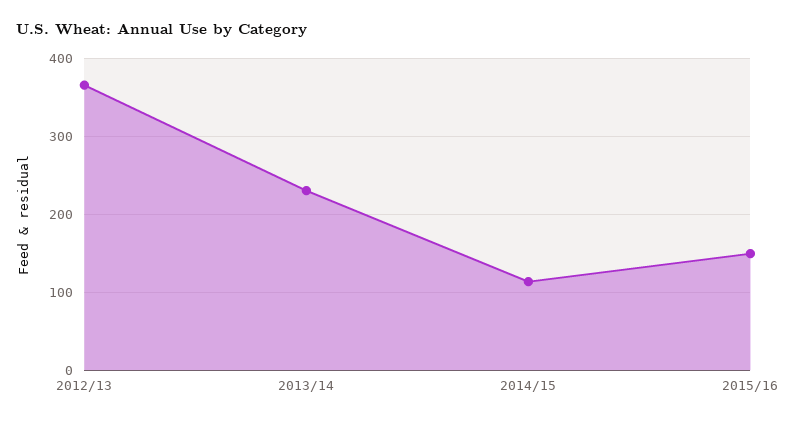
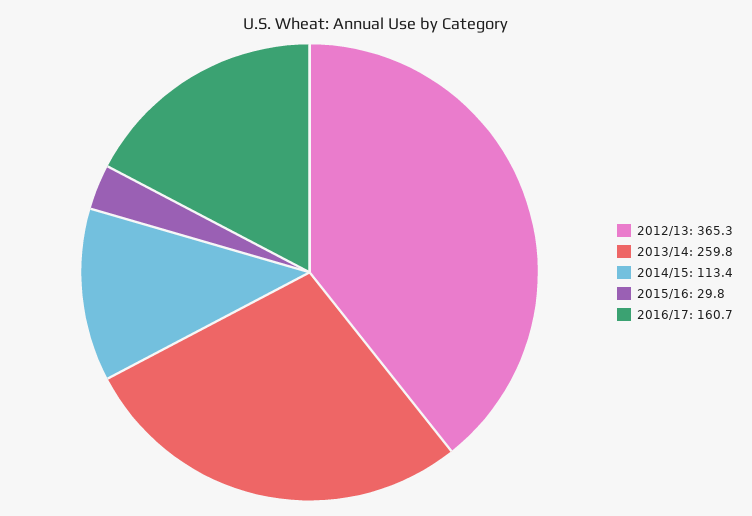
2013/14: 230 -> 259.8
2015/16: 150 -> 29.8
2016/17: none -> 160.7

